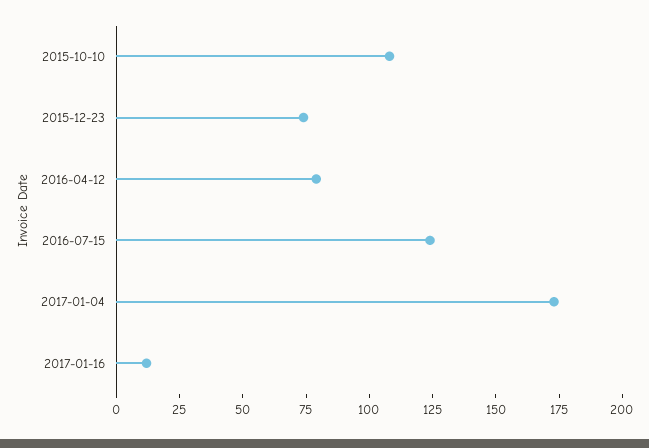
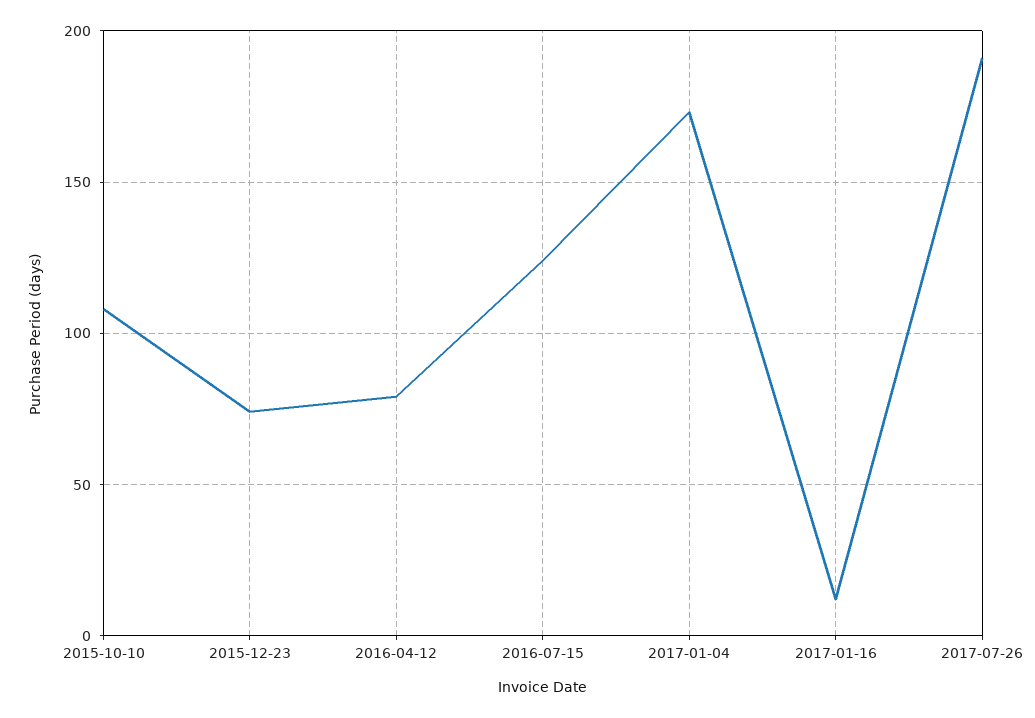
2017-07-26: none -> 190

